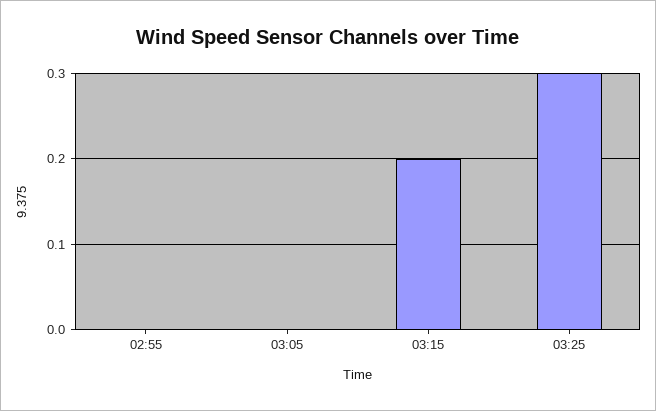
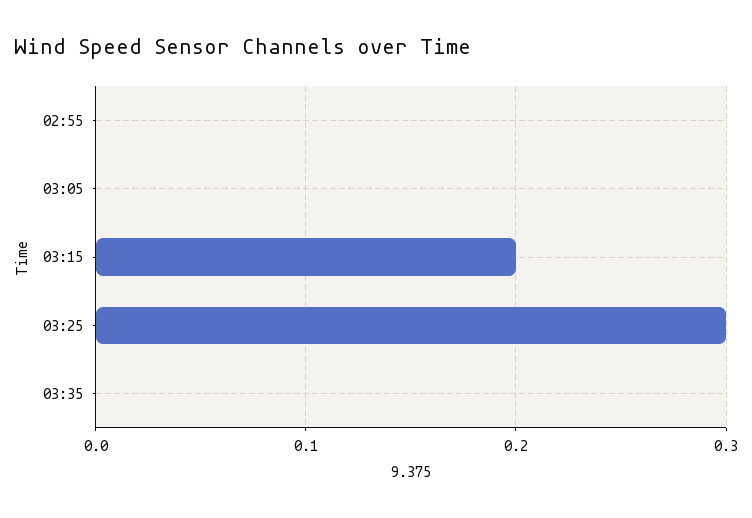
03:35: none -> 0

